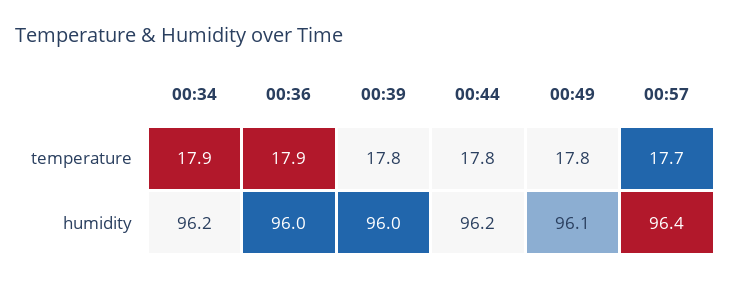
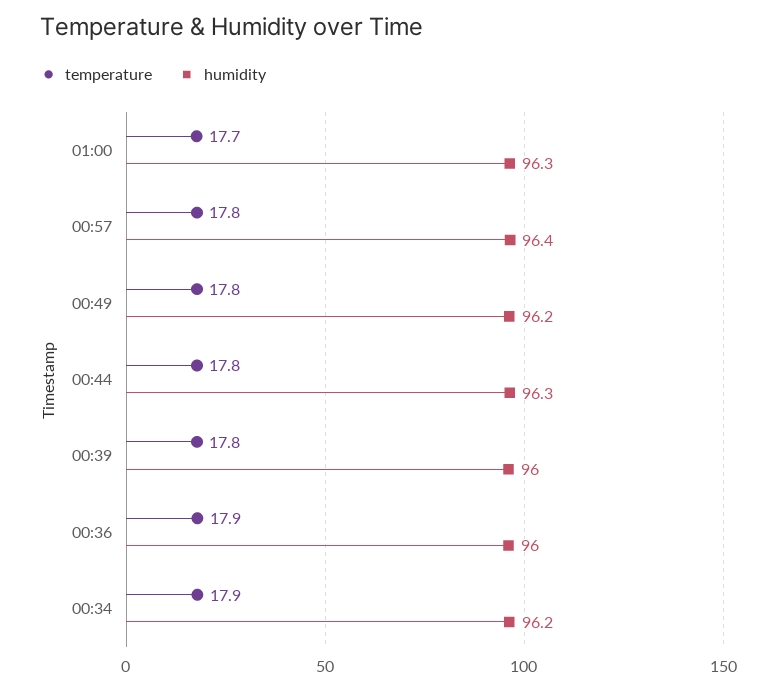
temperature, 00:57: 17.7 -> 17.8
humidity, 00:44: 96.2 -> 96.3
humidity, 00:49: 96.1 -> 96.2
temperature, 01:00: none -> 17.7
humidity, 01:00: none -> 96.3

